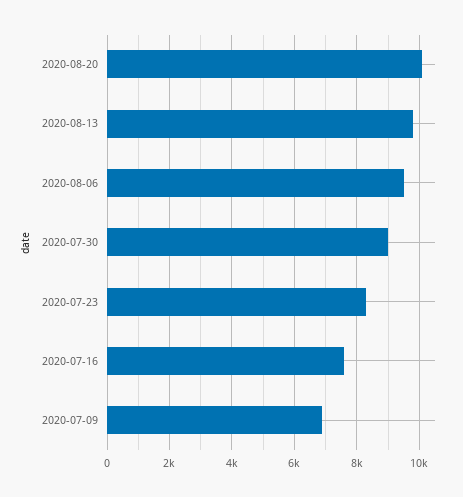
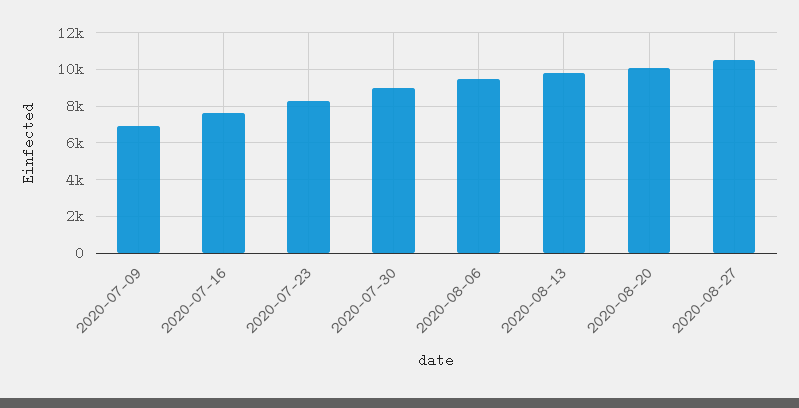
2020-08-27: none -> 10500

